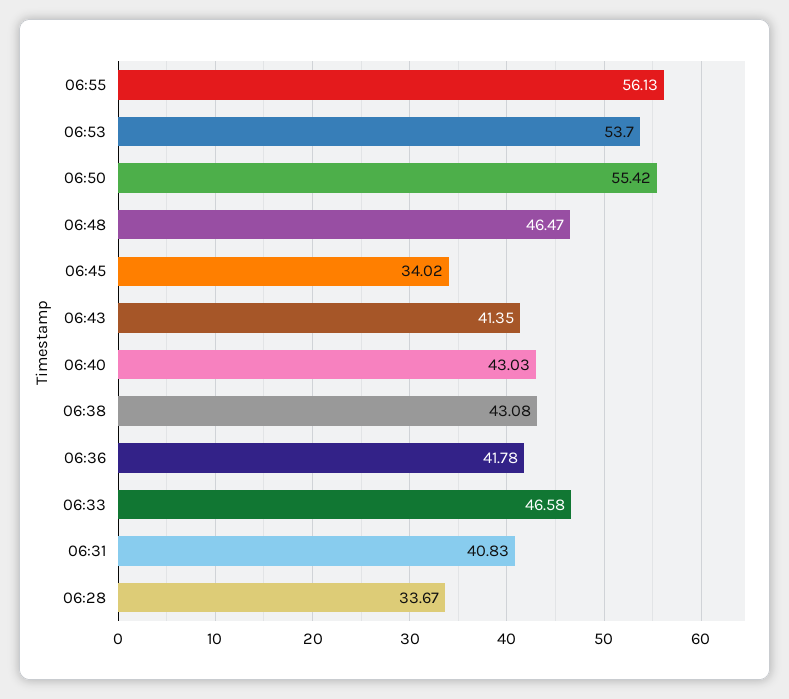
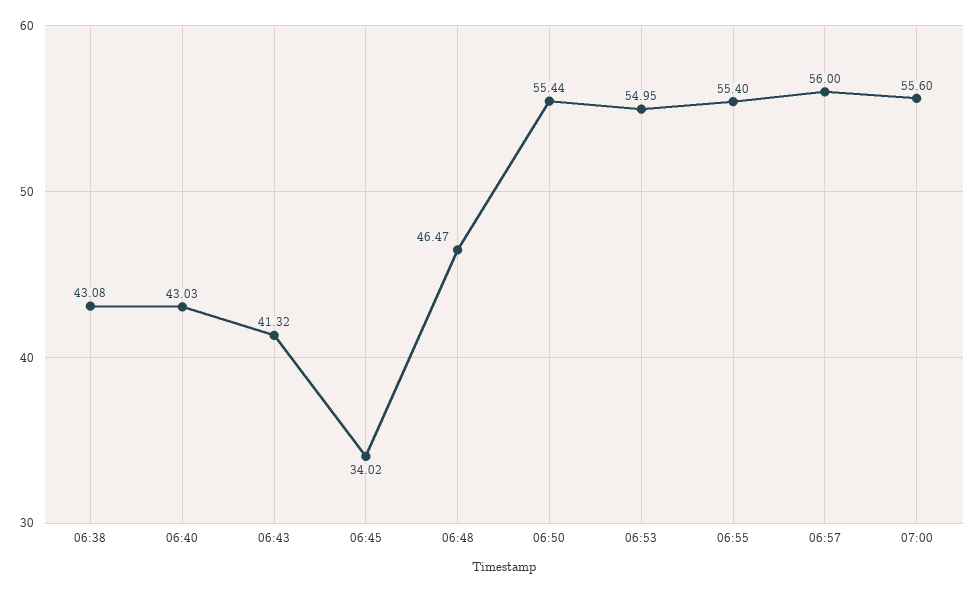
06:55: 56.13 -> 55.4
06:53: 53.7 -> 54.95
06:50: 55.42 -> 55.44
06:43: 41.35 -> 41.32
06:36: 41.78 -> none
06:33: 46.58 -> none
06:31: 40.83 -> none
06:28: 33.67 -> none
06:57: none -> 56
07:00: none -> 55.6

